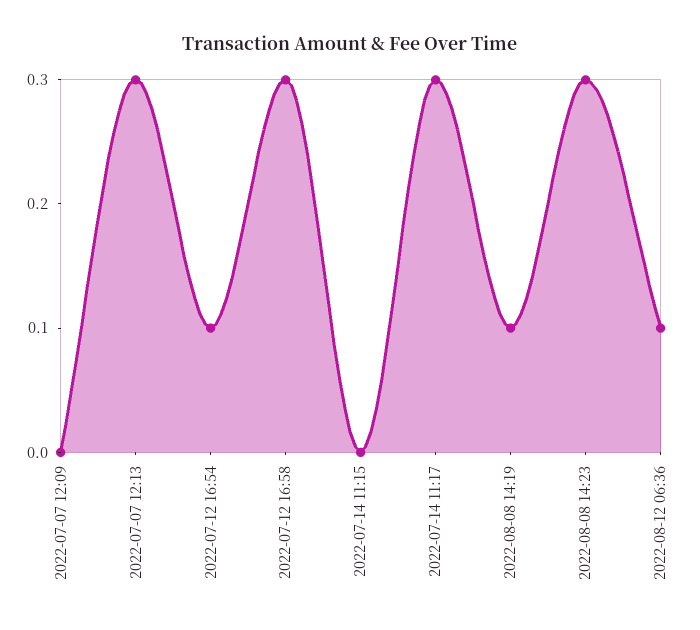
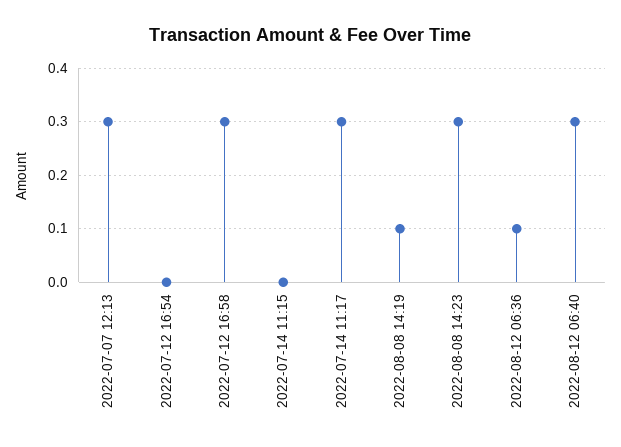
2022-07-07 12:09: 0 -> none
2022-07-12 16:54: 0.1 -> 0
2022-08-12 06:40: none -> 0.3

